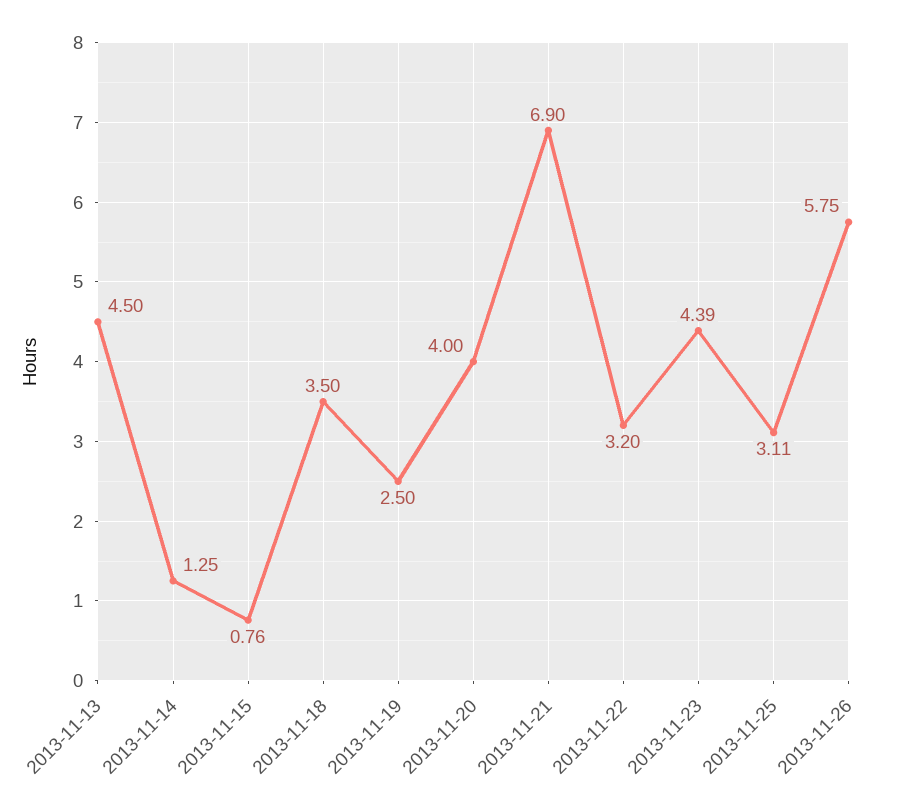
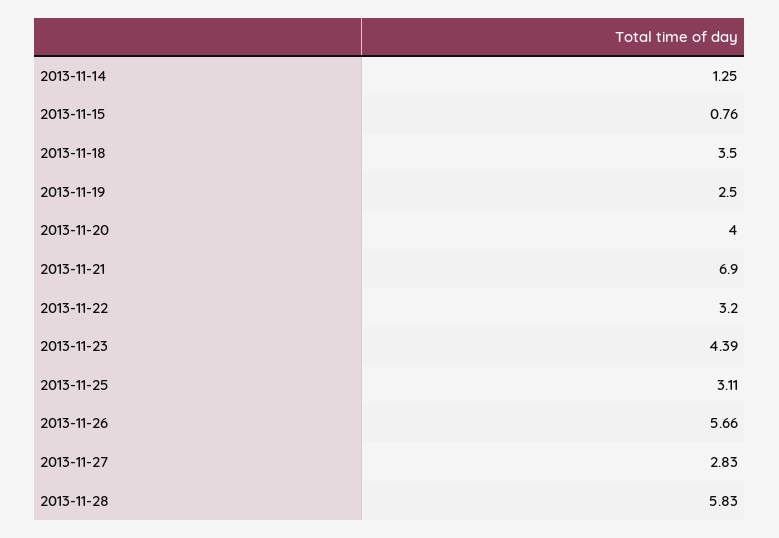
2013-11-13: 4.5 -> none
2013-11-26: 5.75 -> 5.66
2013-11-27: none -> 2.83
2013-11-28: none -> 5.83

